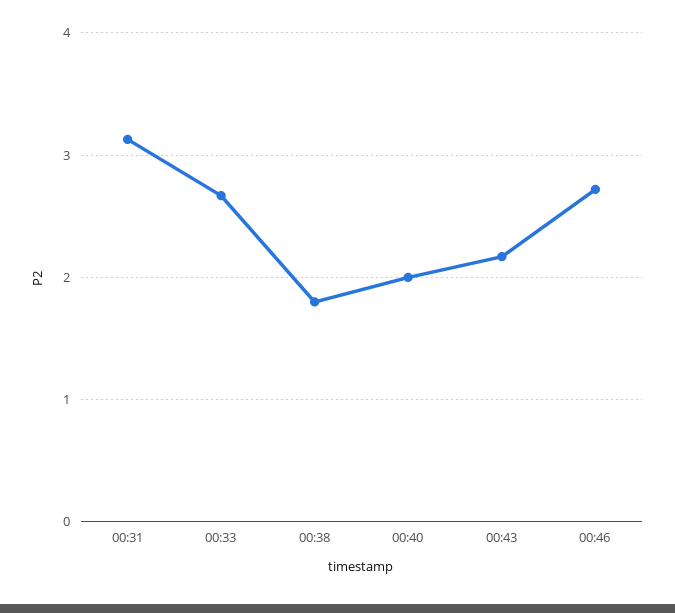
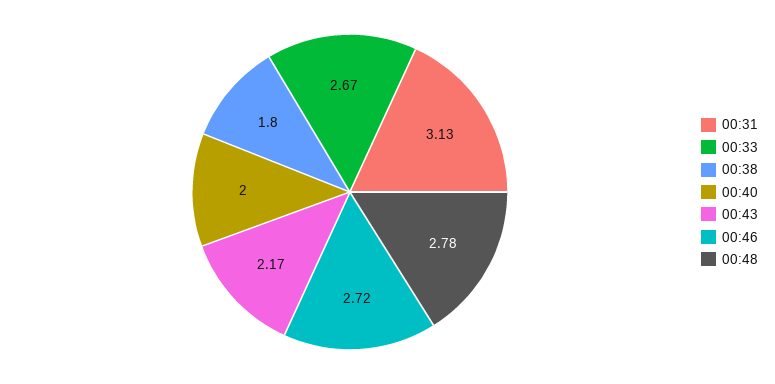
00:48: none -> 2.78

